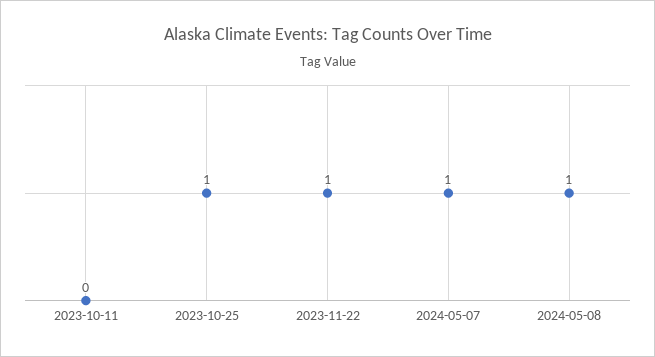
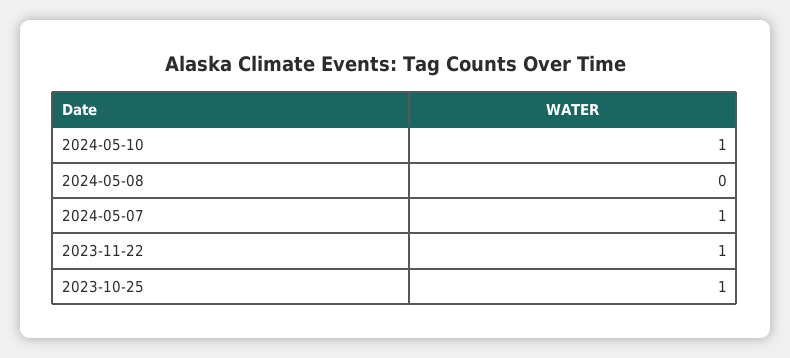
2023-10-11: 0 -> none
2024-05-08: 1 -> 0
2024-05-10: none -> 1

